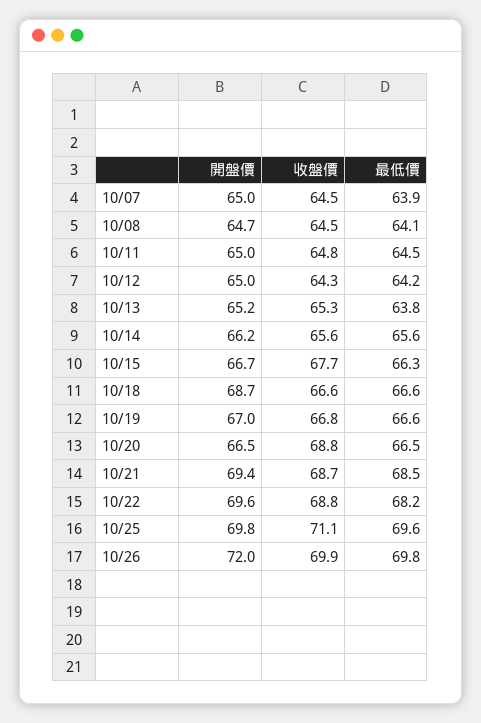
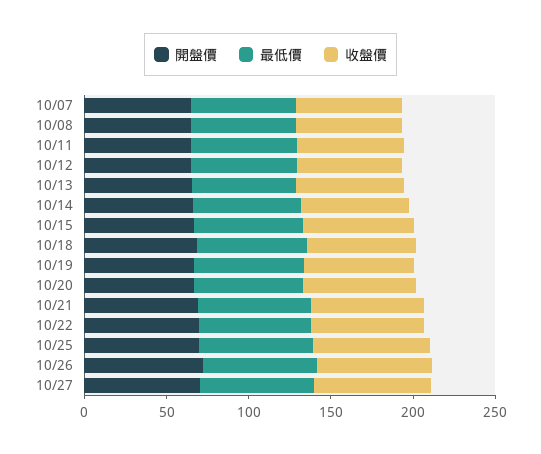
開盤價, 10/27: none -> 70
最低價, 10/27: none -> 70
收盤價, 10/27: none -> 70

